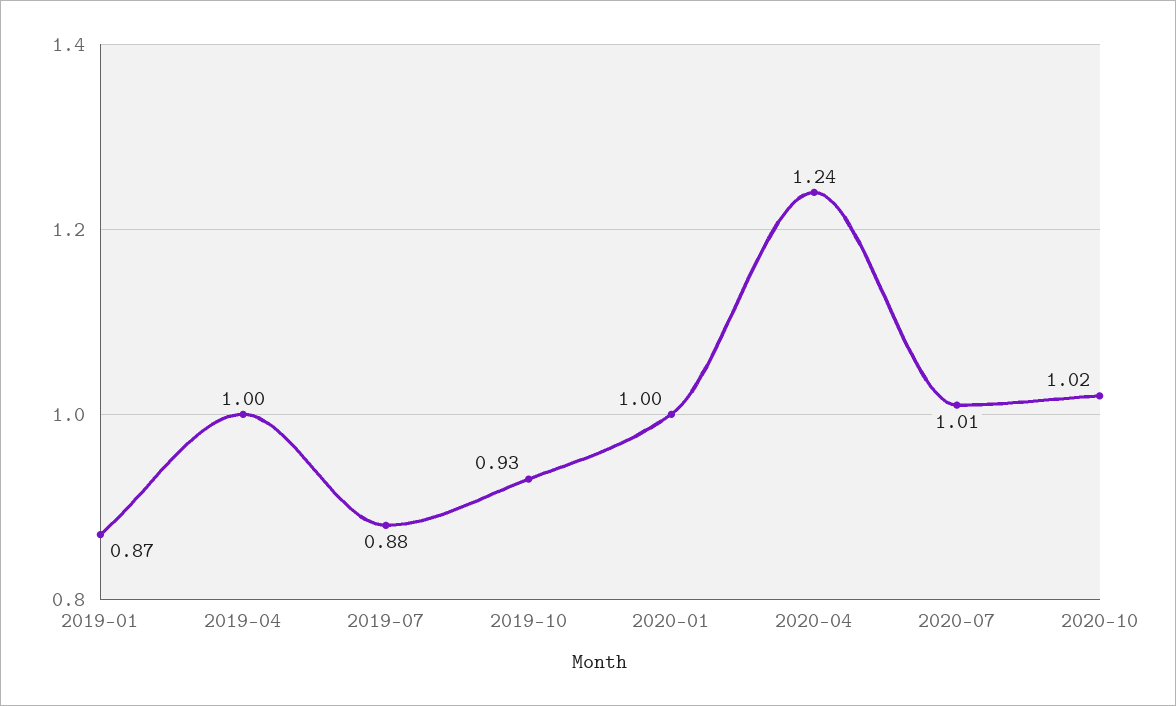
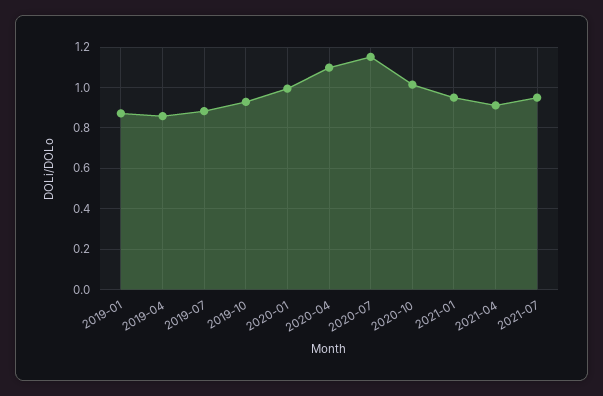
2019-04: 1 -> 0.85
2020-04: 1.24 -> 1.1
2020-07: 1.01 -> 1.15
2021-01: none -> 0.95
2021-04: none -> 0.9
2021-07: none -> 0.95

